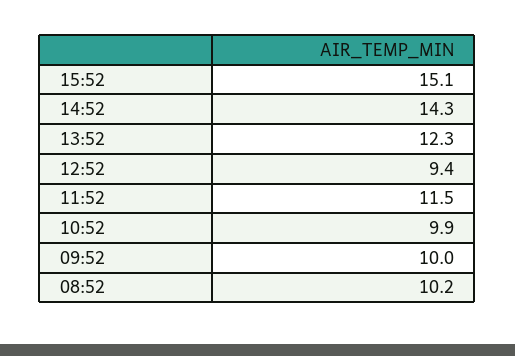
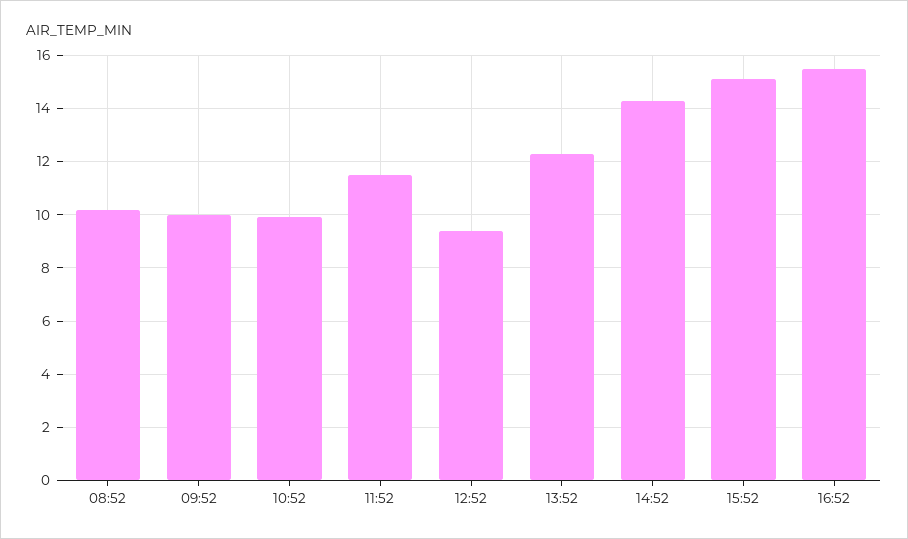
16:52: none -> 15.5

